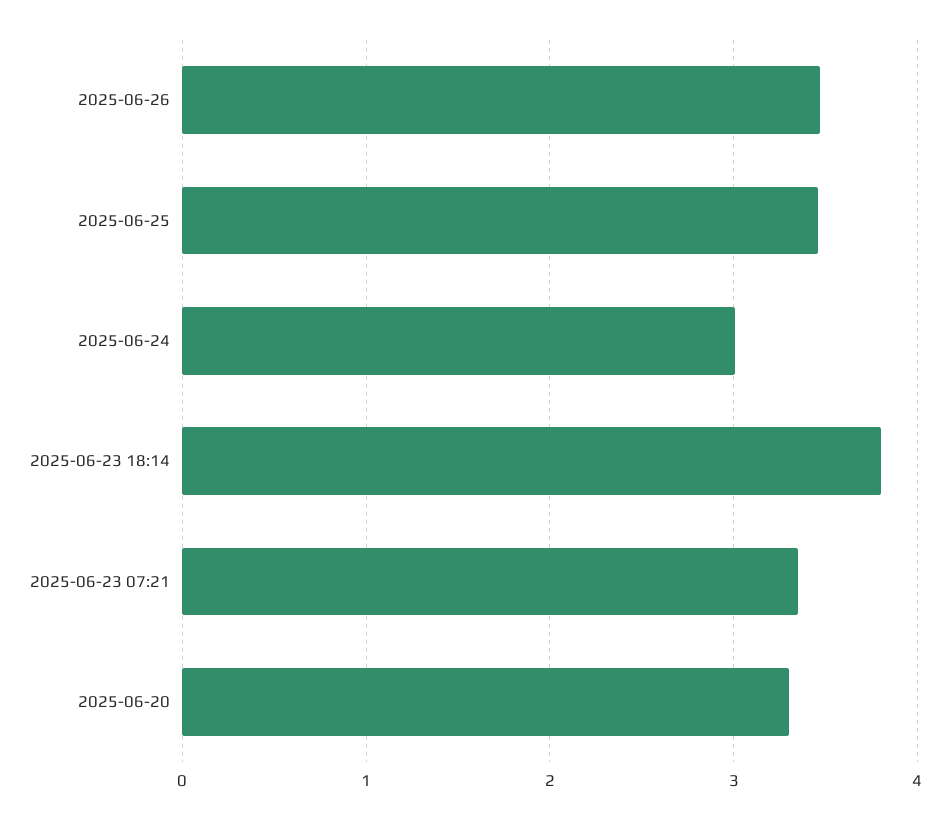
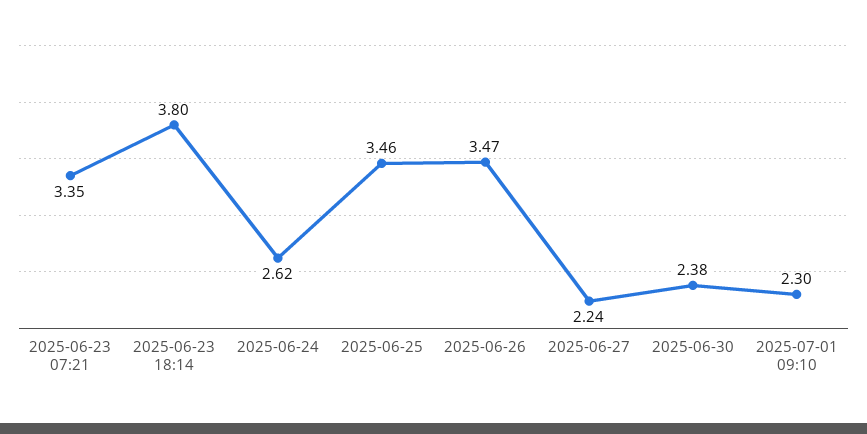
2025-06-24: 3 -> 2.62
2025-06-20: 3.3 -> none
2025-06-27: none -> 2.24
2025-06-30: none -> 2.38
2025-07-01 09:10: none -> 2.3

